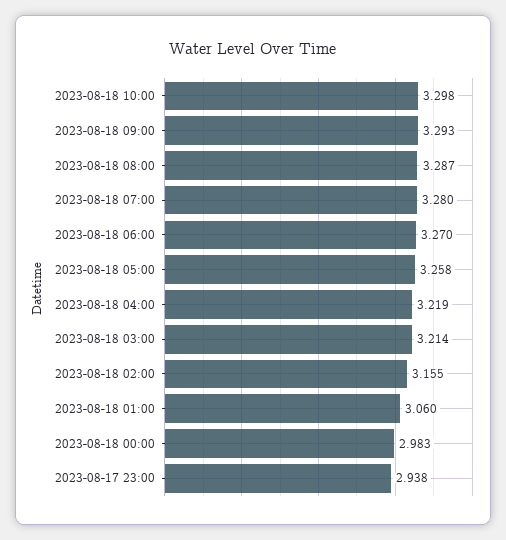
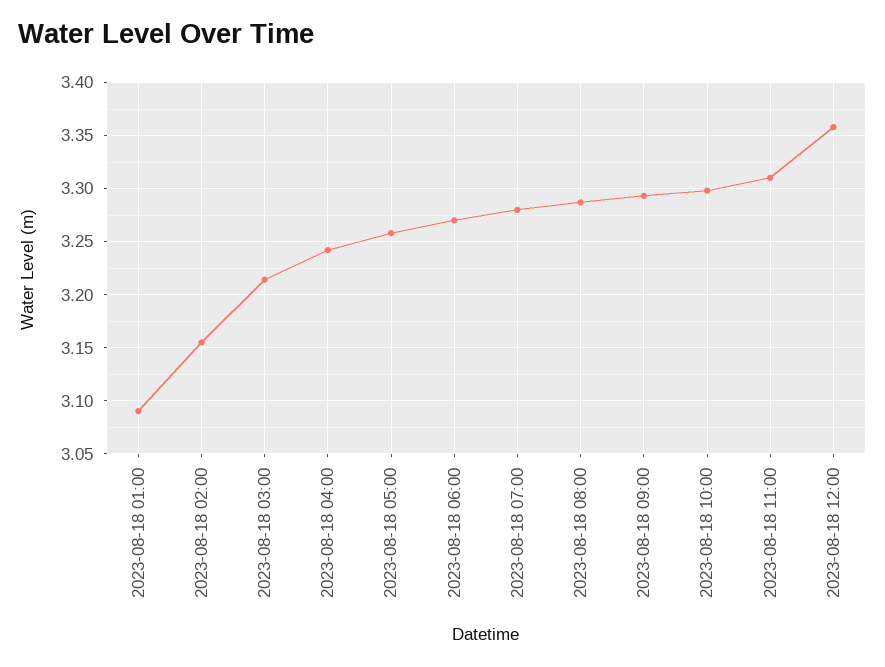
2023-08-18 04:00: 3.219 -> 3.24
2023-08-18 01:00: 3.06 -> 3.09
2023-08-18 00:00: 2.983 -> none
2023-08-17 23:00: 2.938 -> none
2023-08-18 11:00: none -> 3.31
2023-08-18 12:00: none -> 3.36

